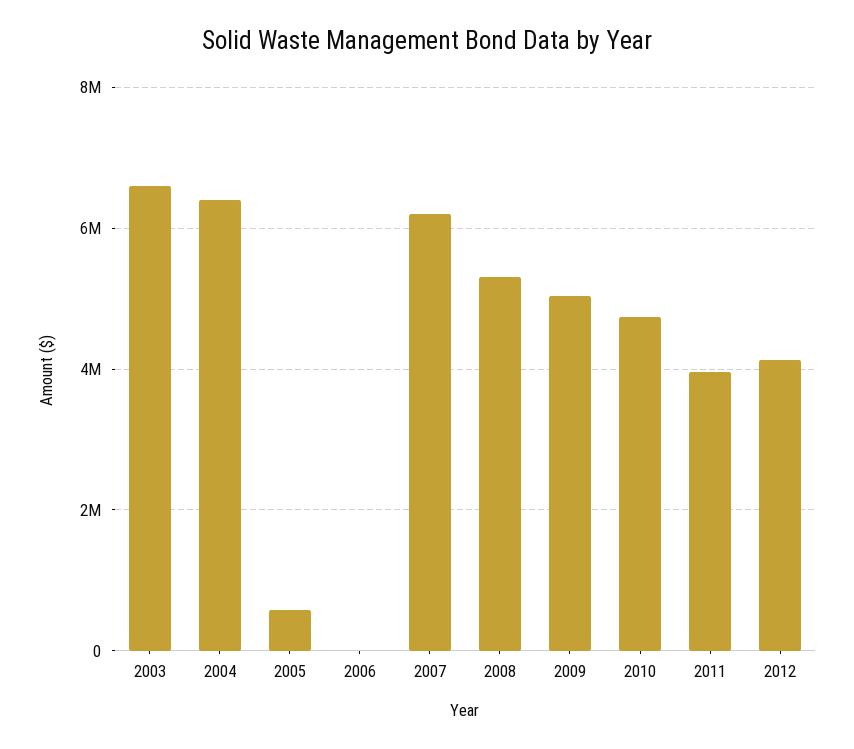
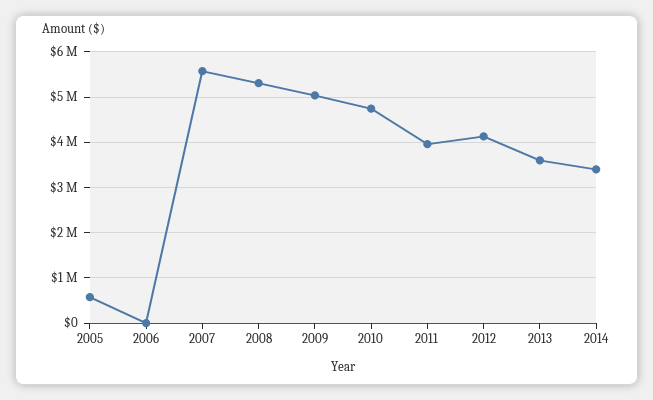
2003: 6600000 -> none
2004: 6400000 -> none
2007: 6200000 -> 5600000
2013: none -> 3600000
2014: none -> 3400000

